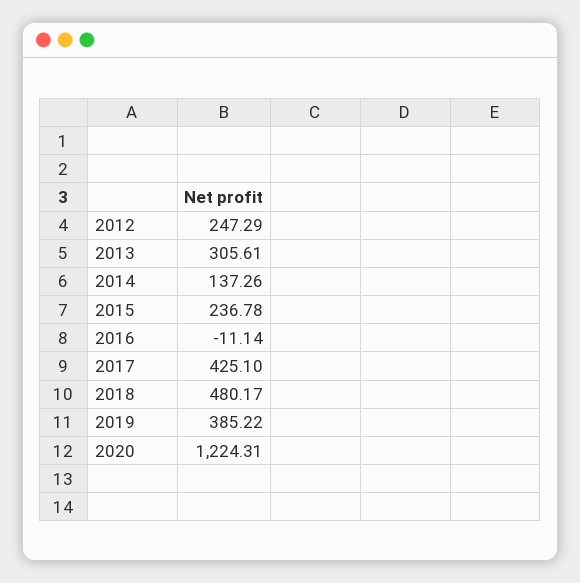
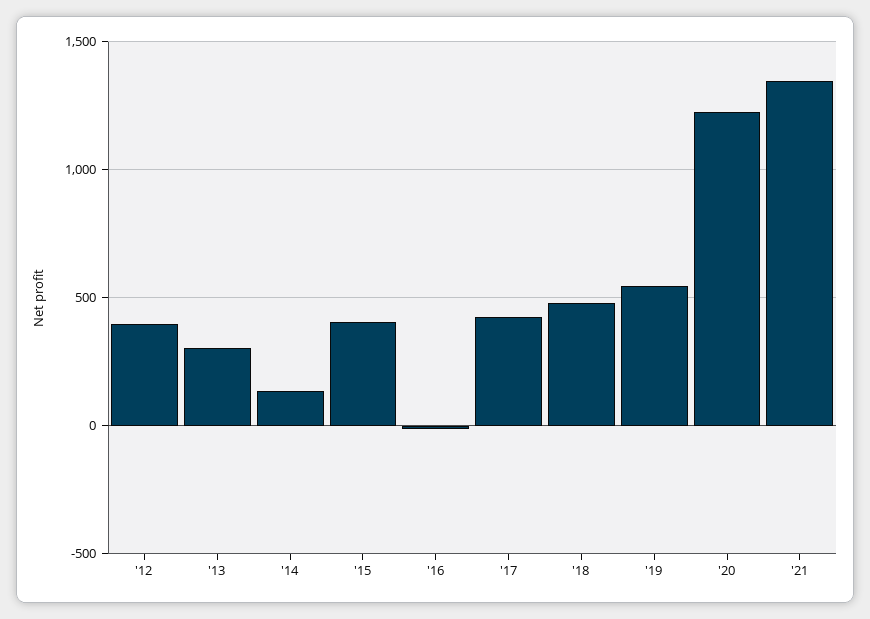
2012: 247.29 -> 400
2015: 236.78 -> 400
2019: 385.22 -> 550
'21: none -> 1350

